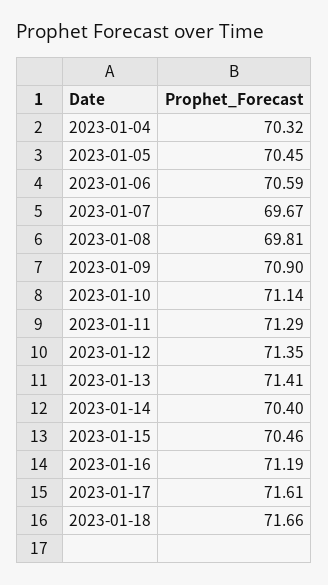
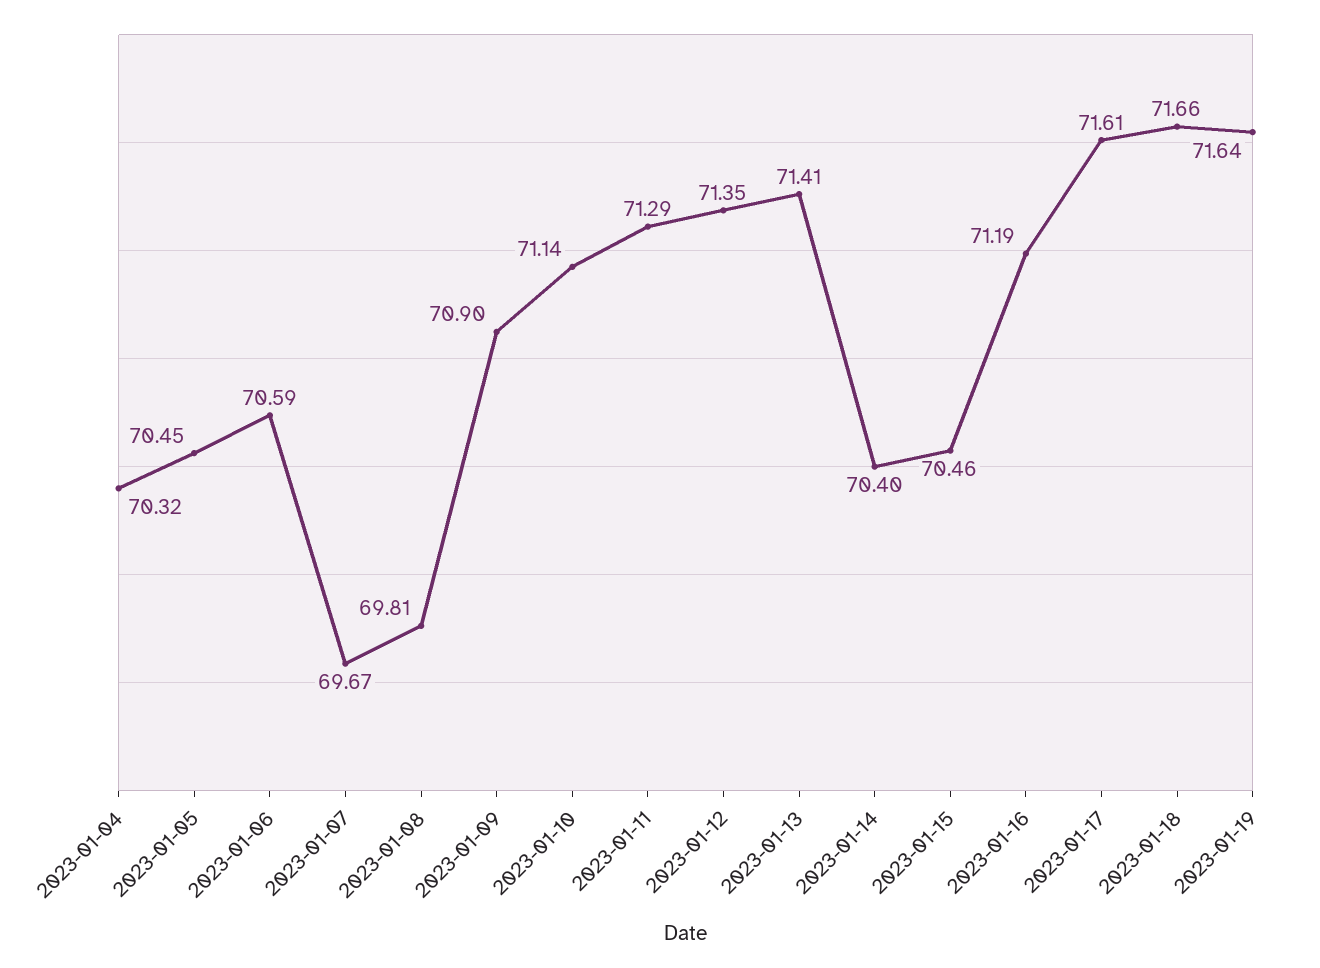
2023-01-19: none -> 71.64

